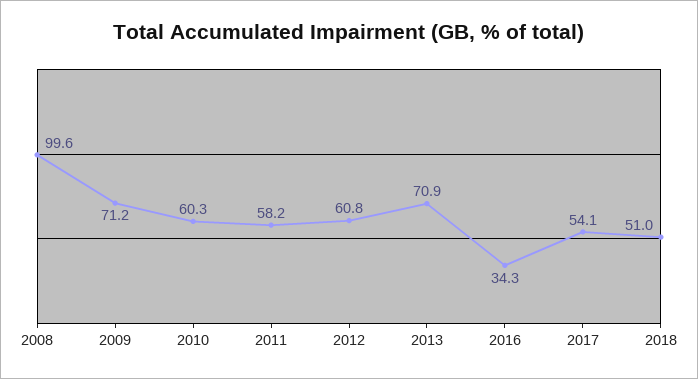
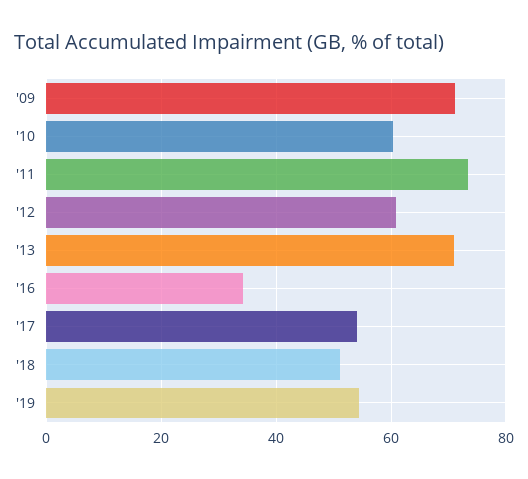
2008: 99.6 -> none
2011: 58.2 -> 74
'19: none -> 54

